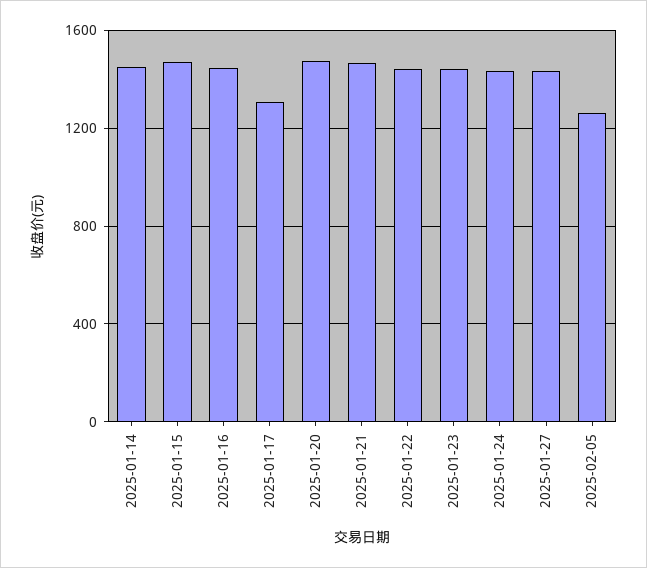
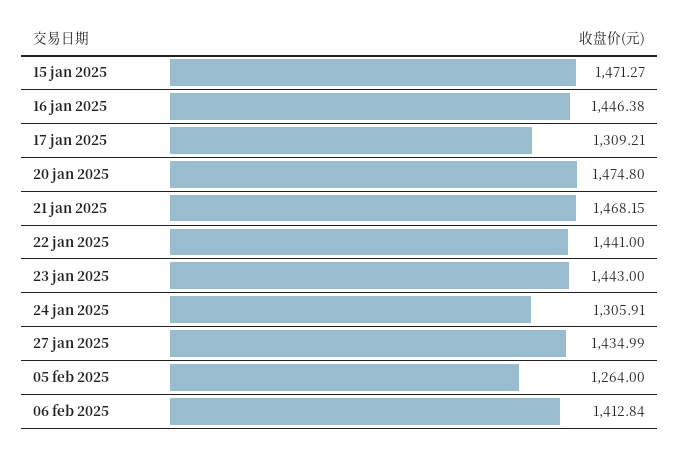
2025-01-14: 1450 -> none
2025-01-24: 1450 -> 1305.91
06 feb 2025: none -> 1412.84

